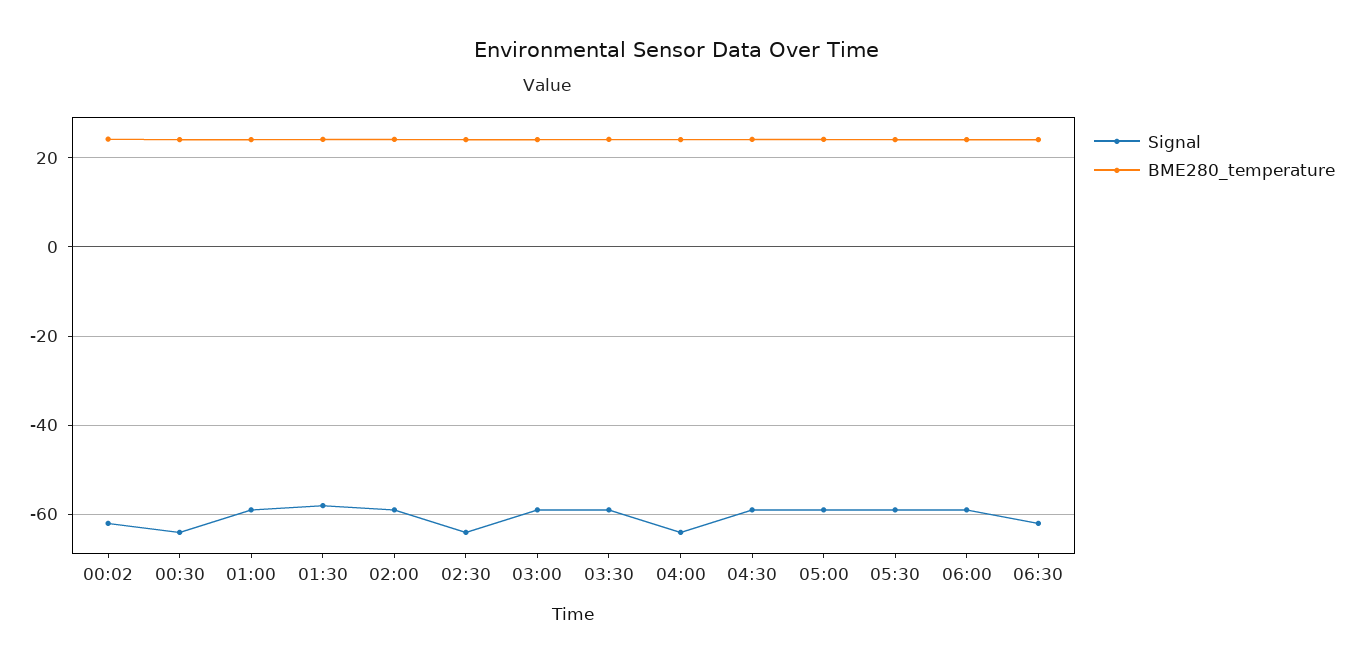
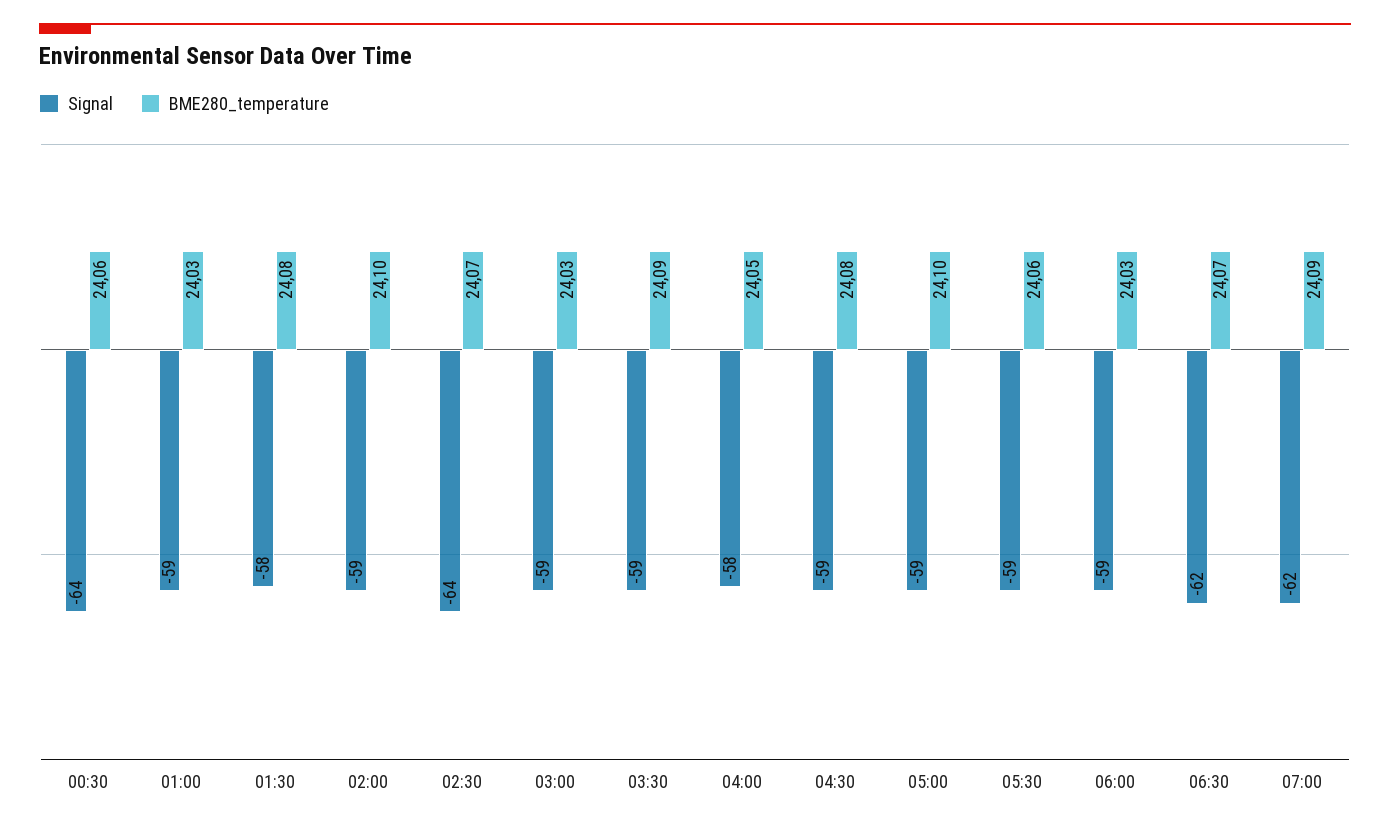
Signal, 00:02: -62 -> none
BME280_temperature, 00:02: 24 -> none
Signal, 04:00: -64 -> -58
Signal, 07:00: none -> -62
BME280_temperature, 07:00: none -> 24.09

